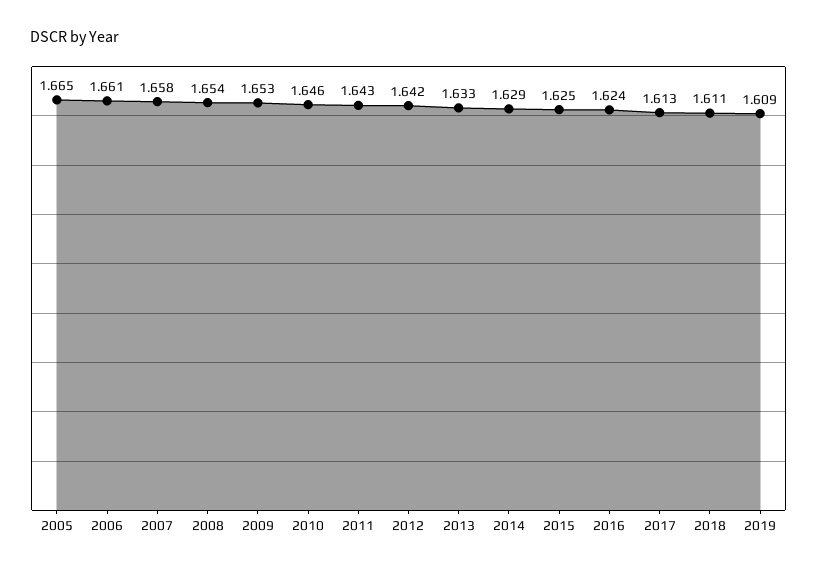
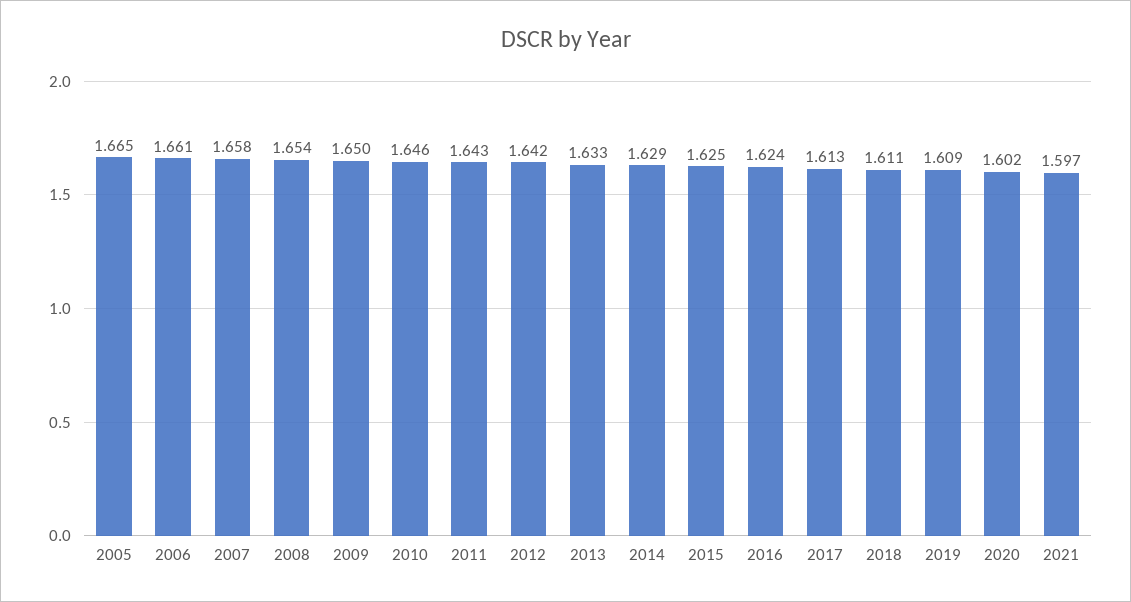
2009: 1.653 -> 1.65
2020: none -> 1.602
2021: none -> 1.597

